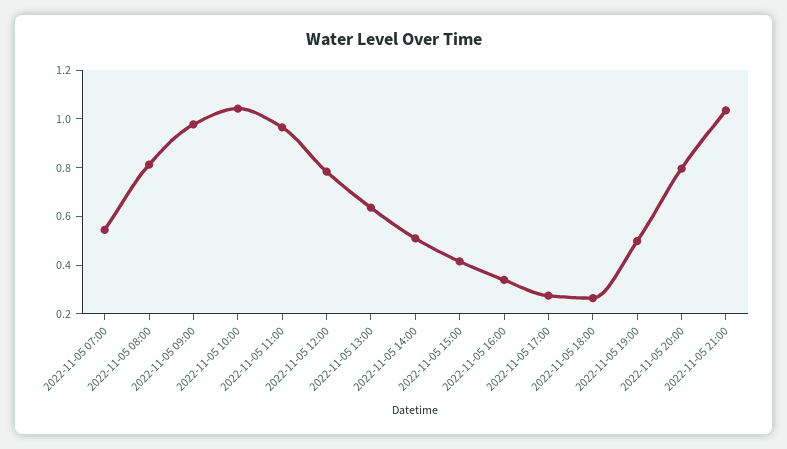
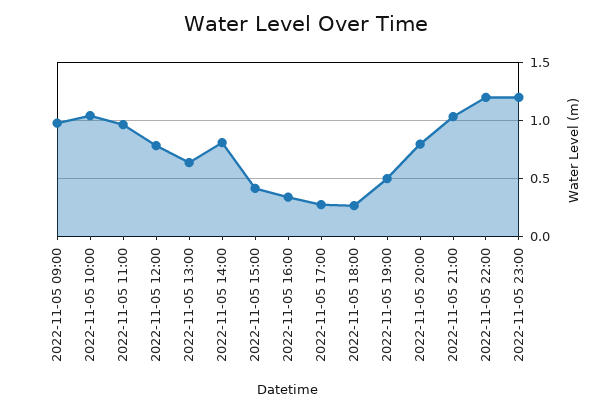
2022-11-05 07:00: 0.55 -> none
2022-11-05 08:00: 0.8 -> none
2022-11-05 14:00: 0.5 -> 0.8
2022-11-05 22:00: none -> 1.2
2022-11-05 23:00: none -> 1.2

